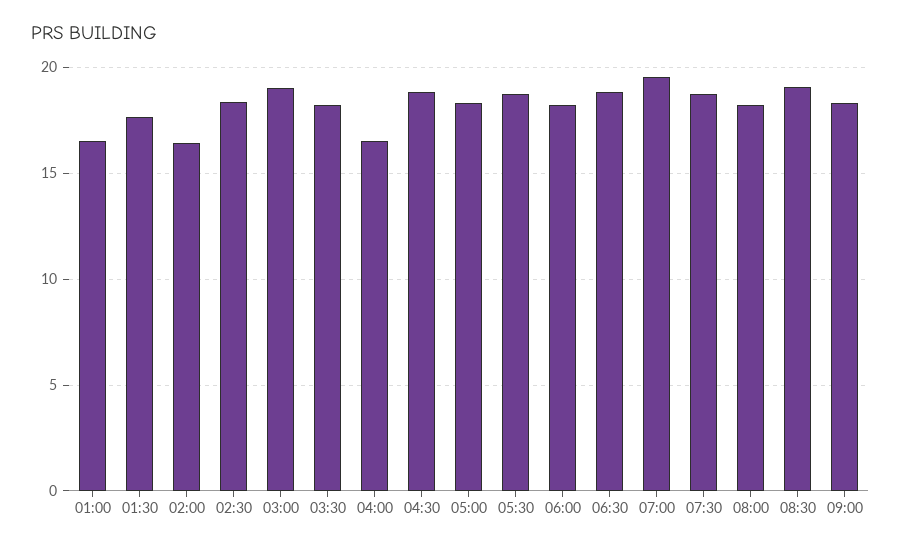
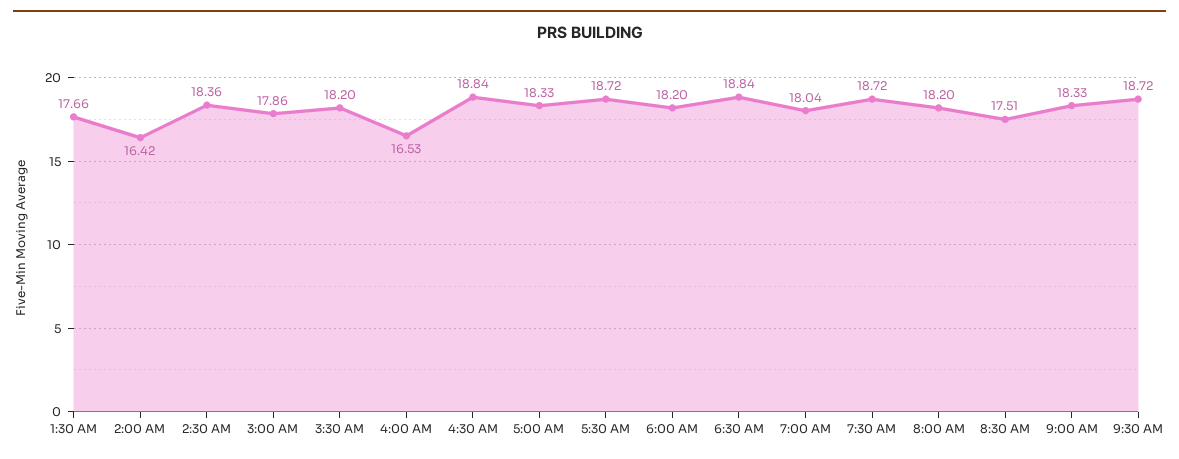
01:00: 16.5 -> none
03:00: 19 -> 17.86
07:00: 19.5 -> 18.04
08:30: 19 -> 17.51
9:30 AM: none -> 18.72

